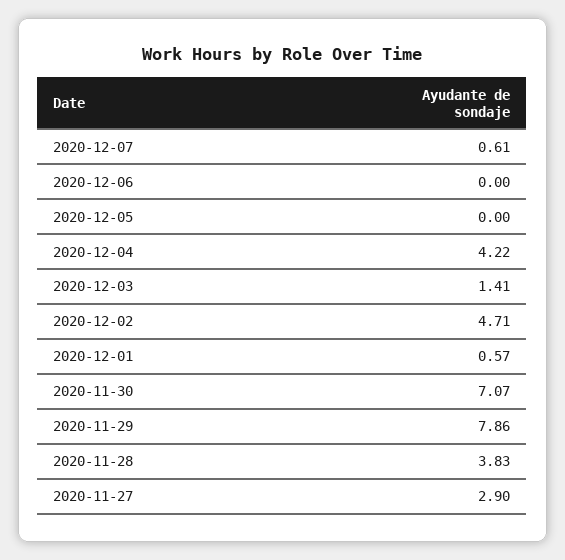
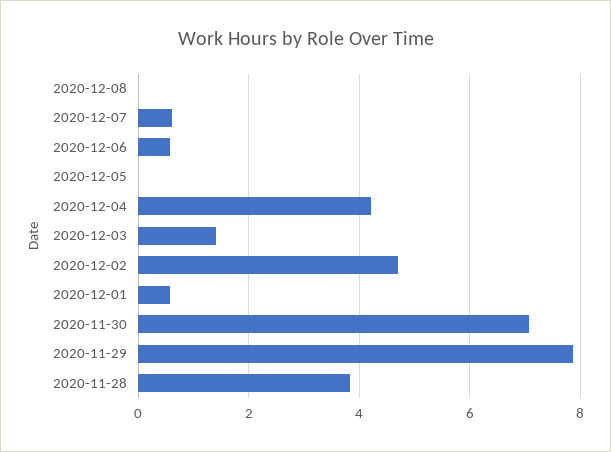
2020-12-06: 0 -> 0.6
2020-11-27: 2.9 -> none
2020-12-08: none -> 0

